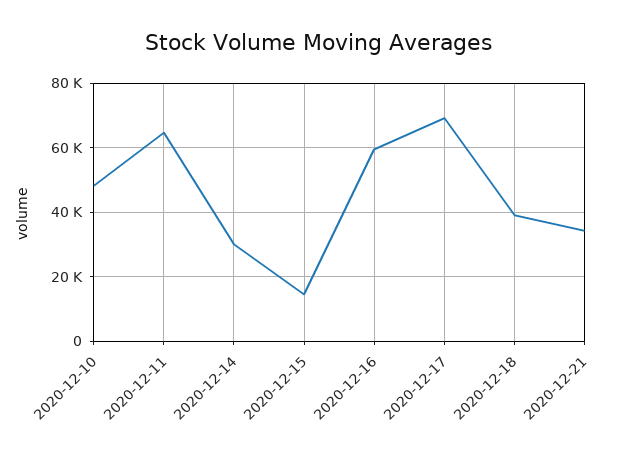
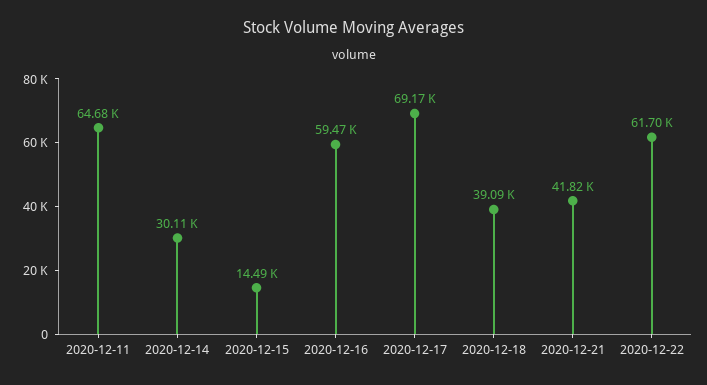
2020-12-10: 48000 -> none
2020-12-21: 34000 -> 41820
2020-12-22: none -> 61700

